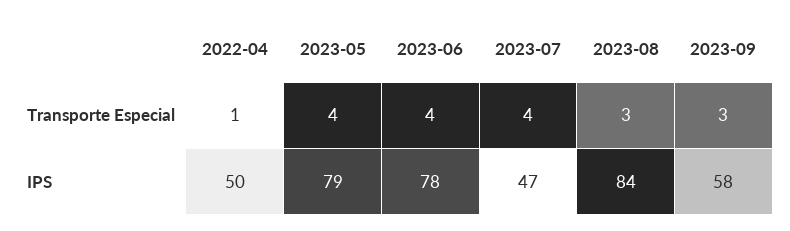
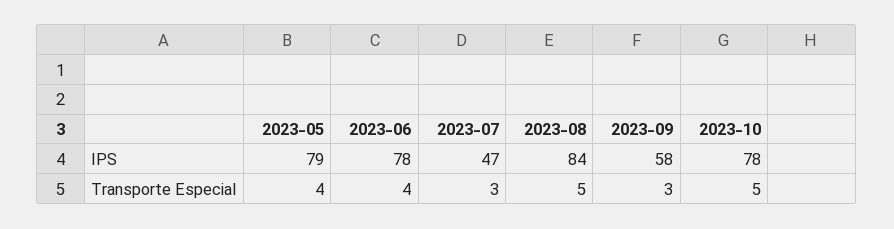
2022-04, Transporte Especial: 1 -> none
2023-07, Transporte Especial: 4 -> 3
2023-08, Transporte Especial: 3 -> 5
2022-04, IPS: 50 -> none
2023-10, IPS: none -> 78
2023-10, Transporte Especial: none -> 5

